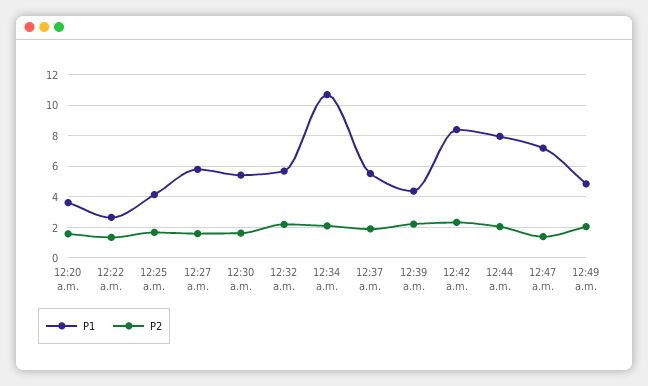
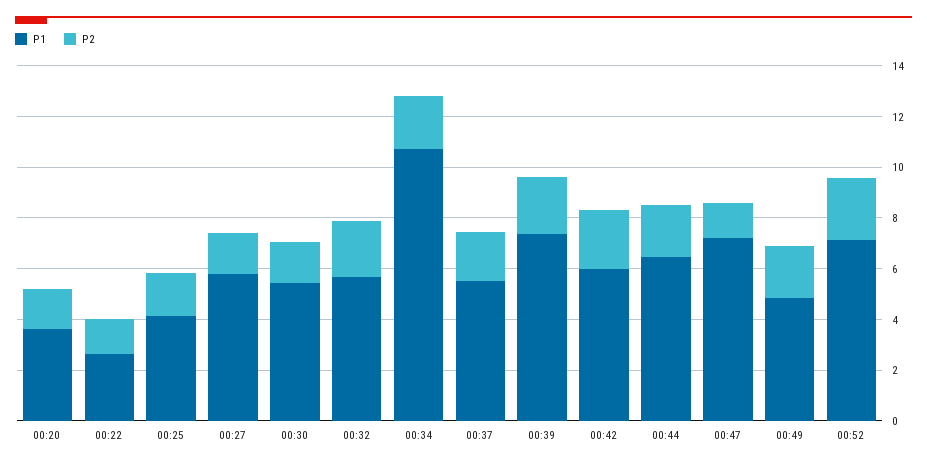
P1, 12:39 a.m.: 4.5 -> 7.5
P1, 12:42 a.m.: 8.5 -> 6
P1, 12:44 a.m.: 8 -> 6.5
P1, 00:52: none -> 7
P2, 00:52: none -> 2.5

